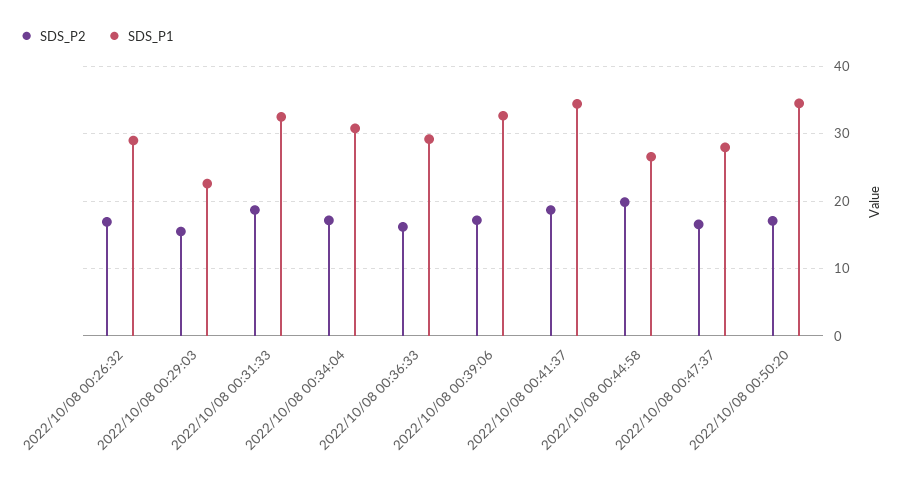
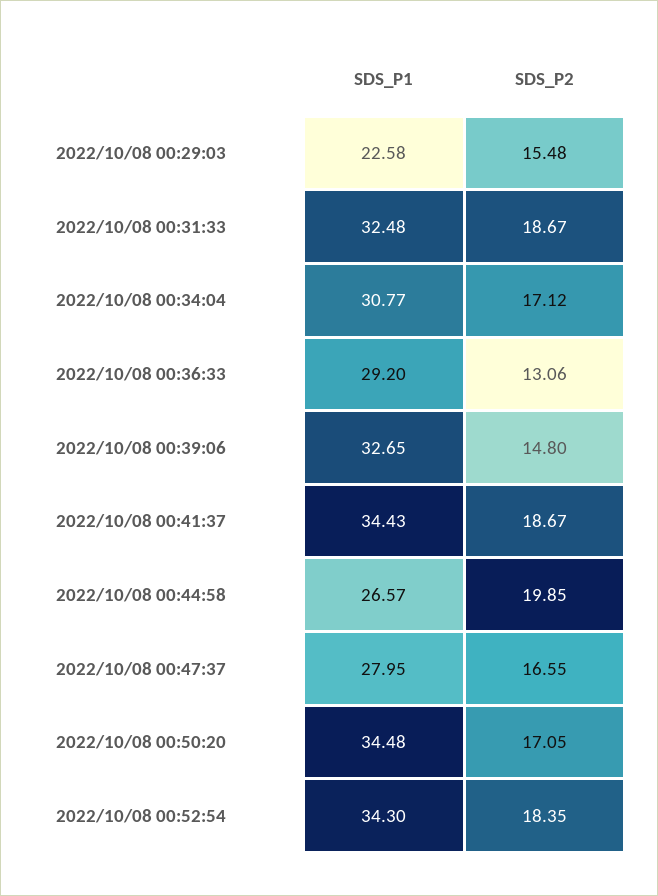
SDS_P2, 2022/10/08 00:26:32: 17 -> none
SDS_P1, 2022/10/08 00:26:32: 29 -> none
SDS_P2, 2022/10/08 00:36:33: 16 -> 13.06
SDS_P2, 2022/10/08 00:39:06: 17 -> 14.8
SDS_P1, 2022/10/08 00:52:54: none -> 34.3
SDS_P2, 2022/10/08 00:52:54: none -> 18.35

